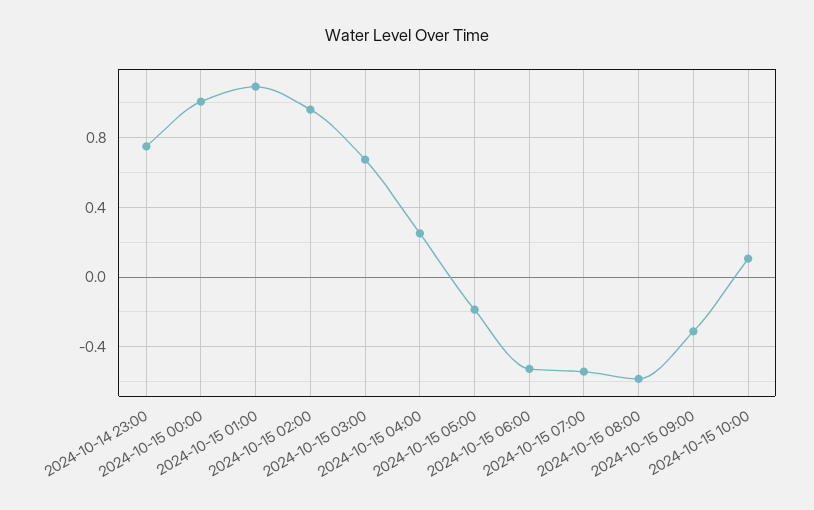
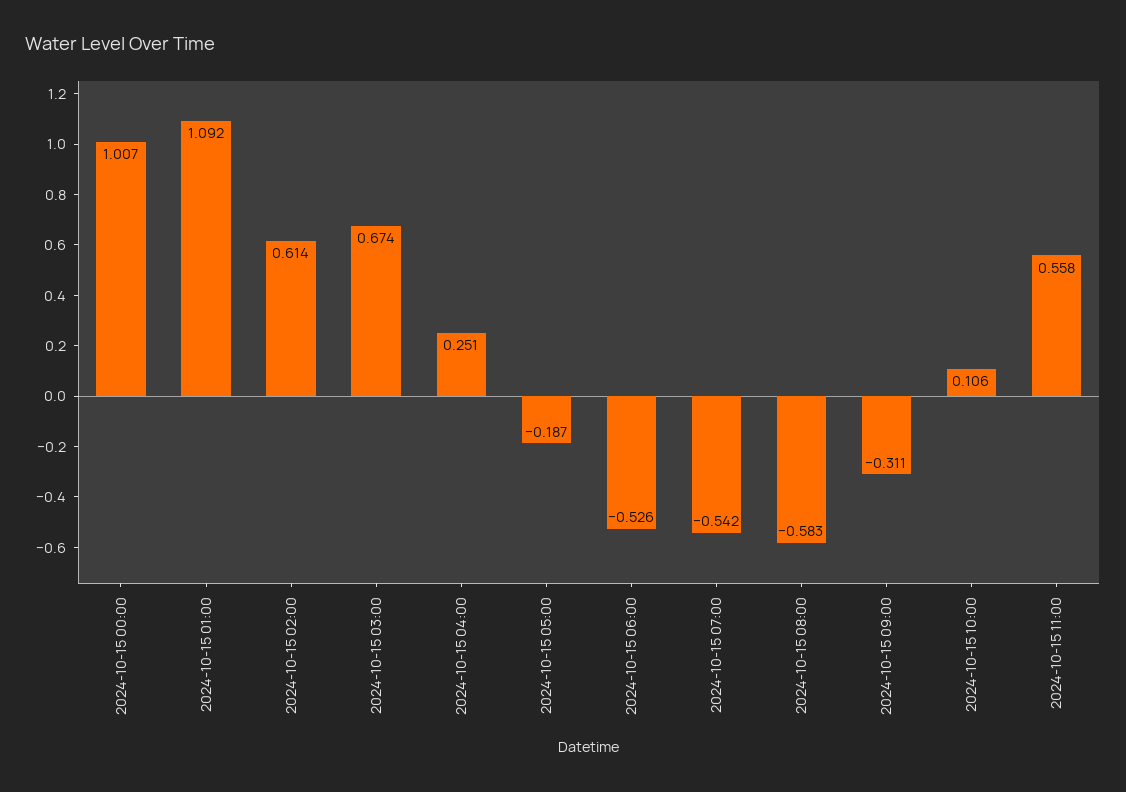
2024-10-14 23:00: 0.75 -> none
2024-10-15 02:00: 0.95 -> 0.614
2024-10-15 11:00: none -> 0.558

